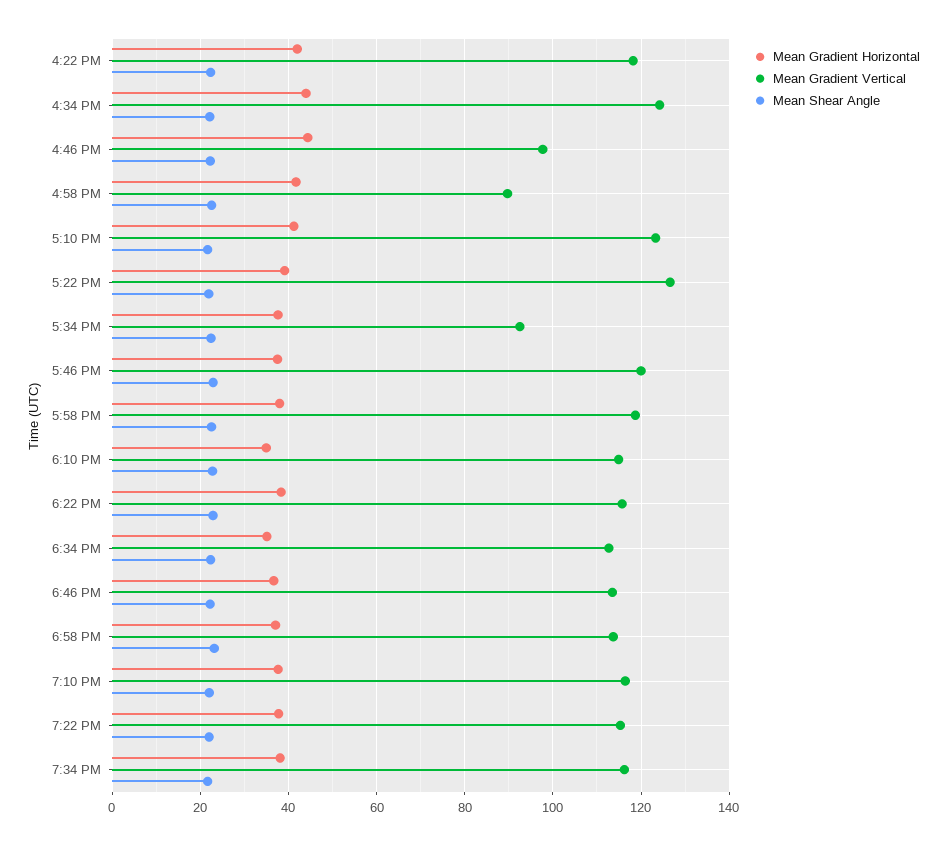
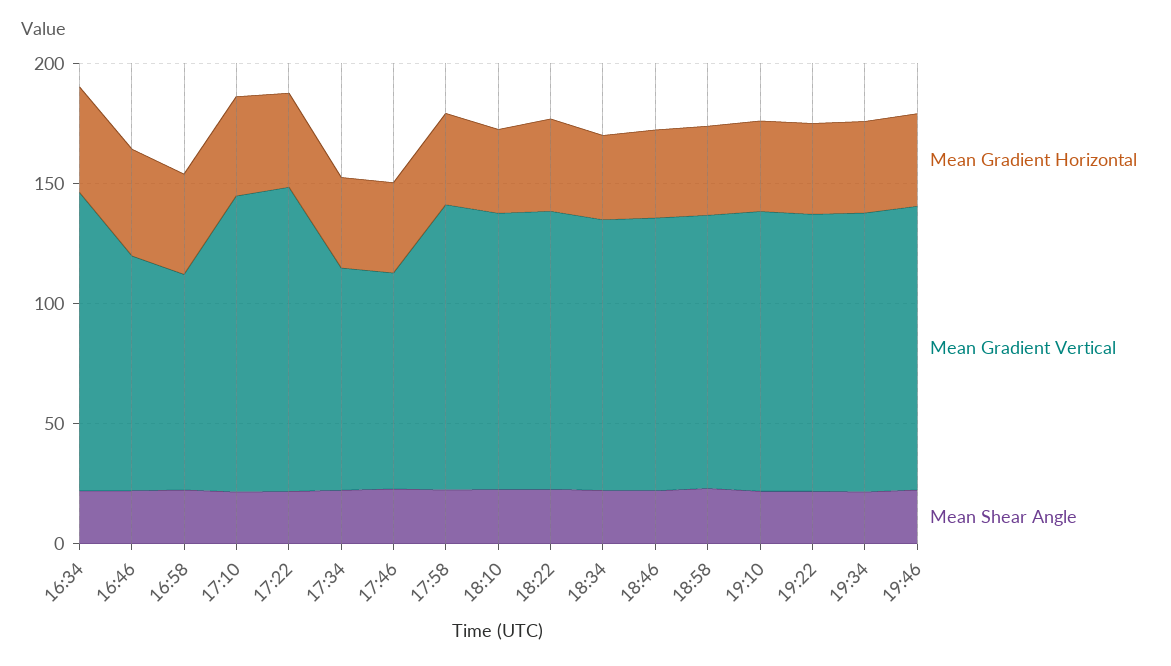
Mean Gradient Horizontal, 4:22 PM: 42 -> none
Mean Gradient Vertical, 4:22 PM: 118 -> none
Mean Shear Angle, 4:22 PM: 22 -> none
Mean Gradient Vertical, 5:46 PM: 120 -> 90
Mean Gradient Horizontal, 19:46: none -> 40
Mean Gradient Vertical, 19:46: none -> 120
Mean Shear Angle, 19:46: none -> 20

